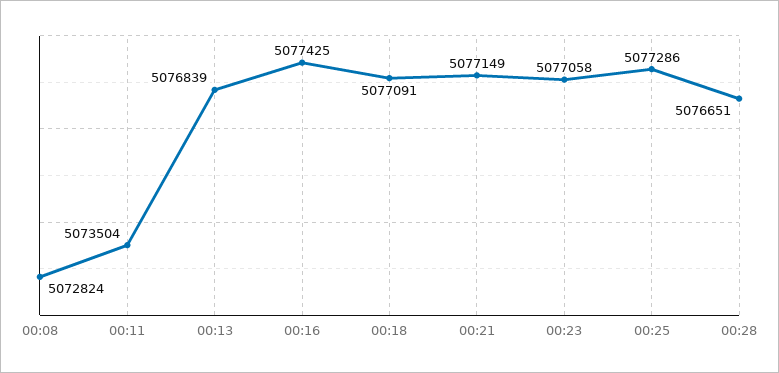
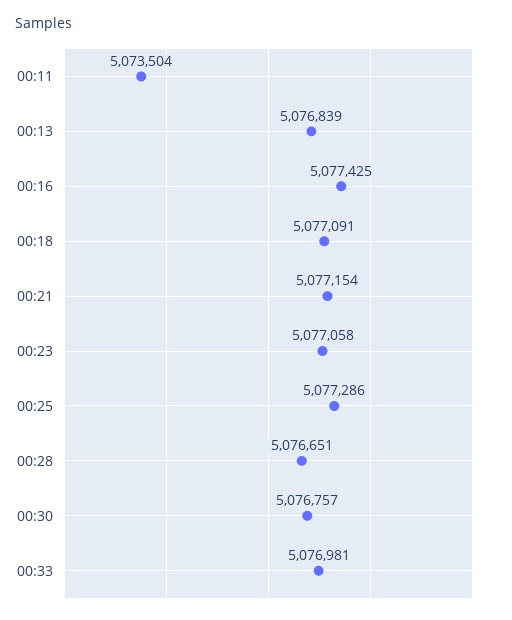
00:08: 5072824 -> none
00:21: 5077149 -> 5077154
00:30: none -> 5076757
00:33: none -> 5076981

